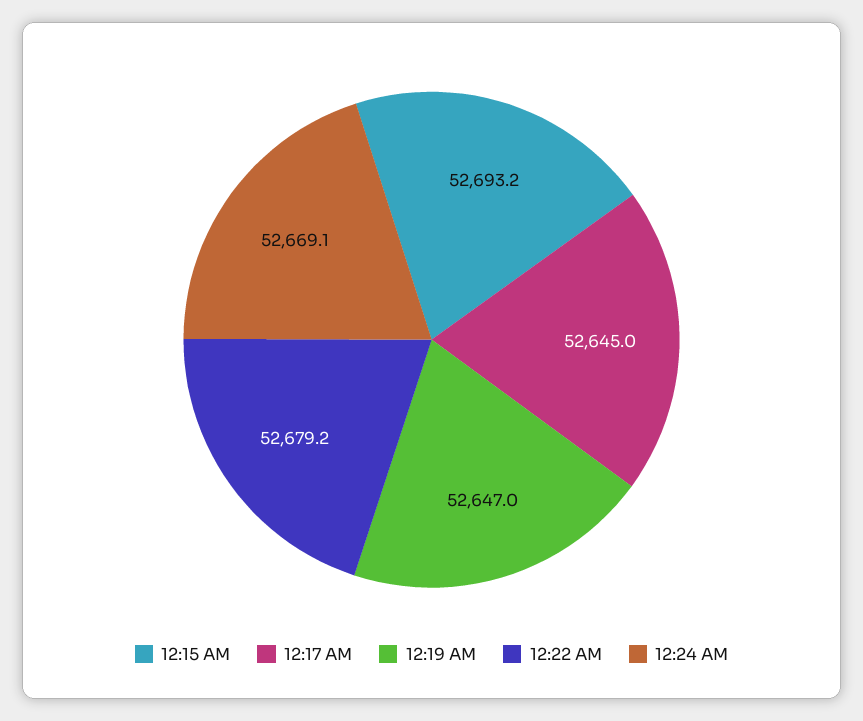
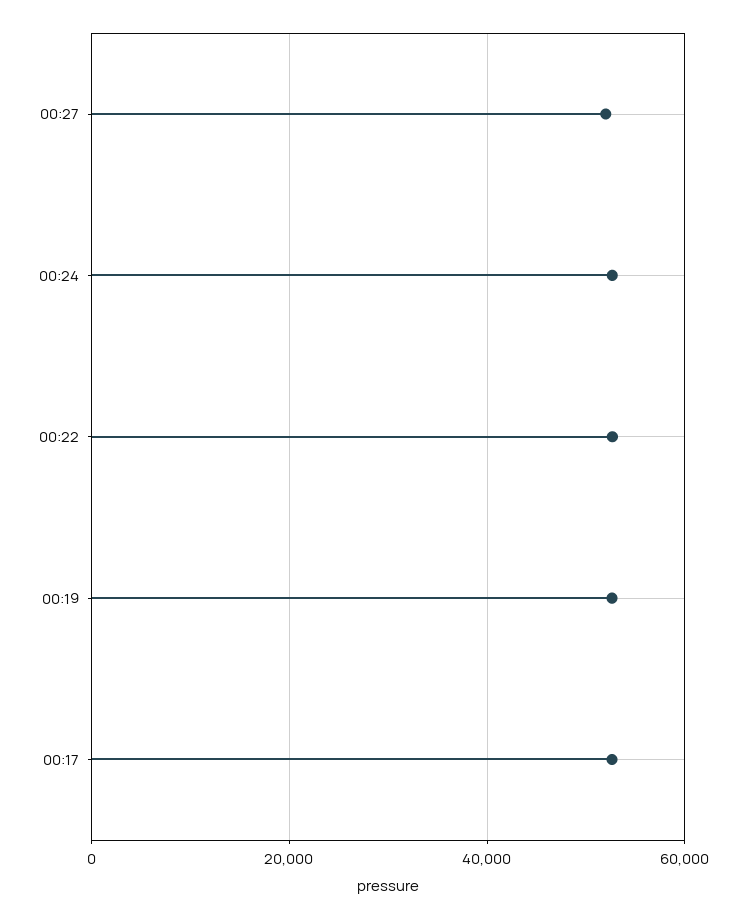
12:15 AM: 52693.2 -> none
00:27: none -> 52000

